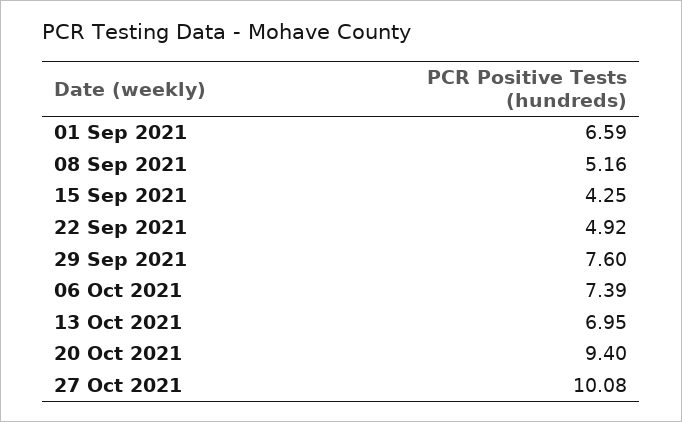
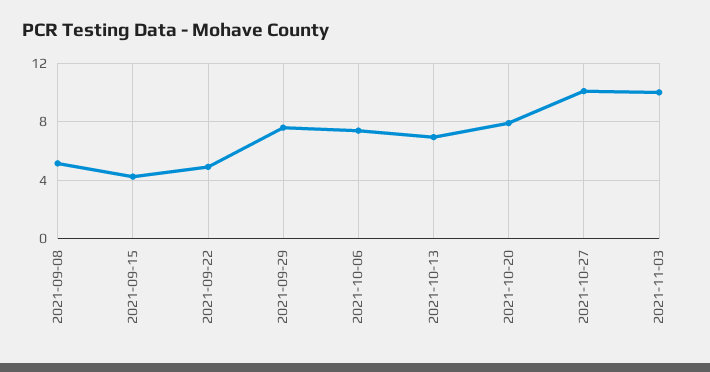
01 Sep 2021: 6.59 -> none
20 Oct 2021: 9.4 -> 8
2021-11-03: none -> 10

